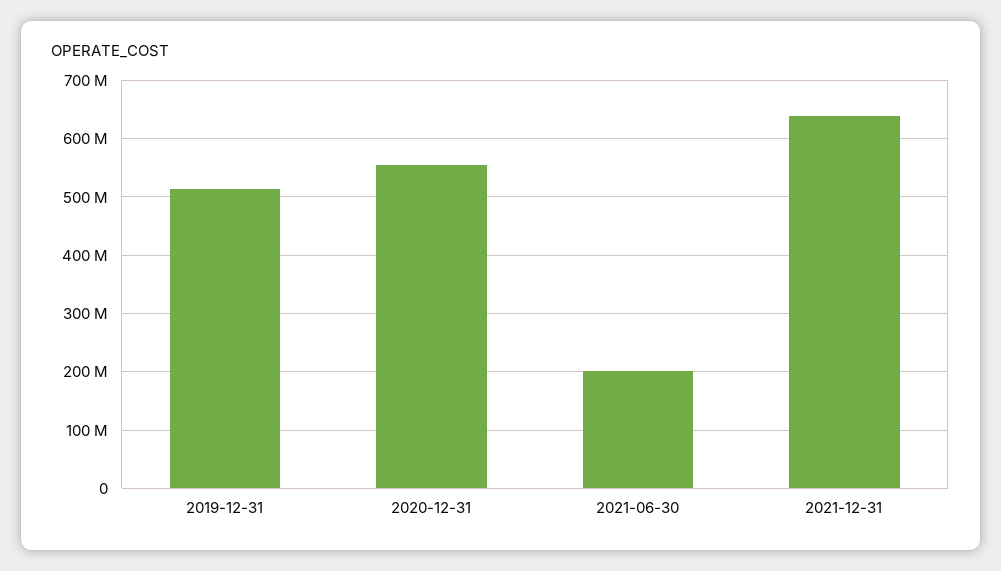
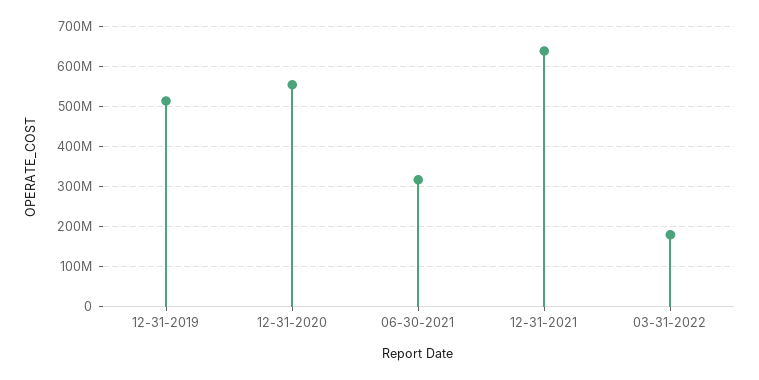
2021-06-30: 200000000 -> 320000000
03-31-2022: none -> 180000000

